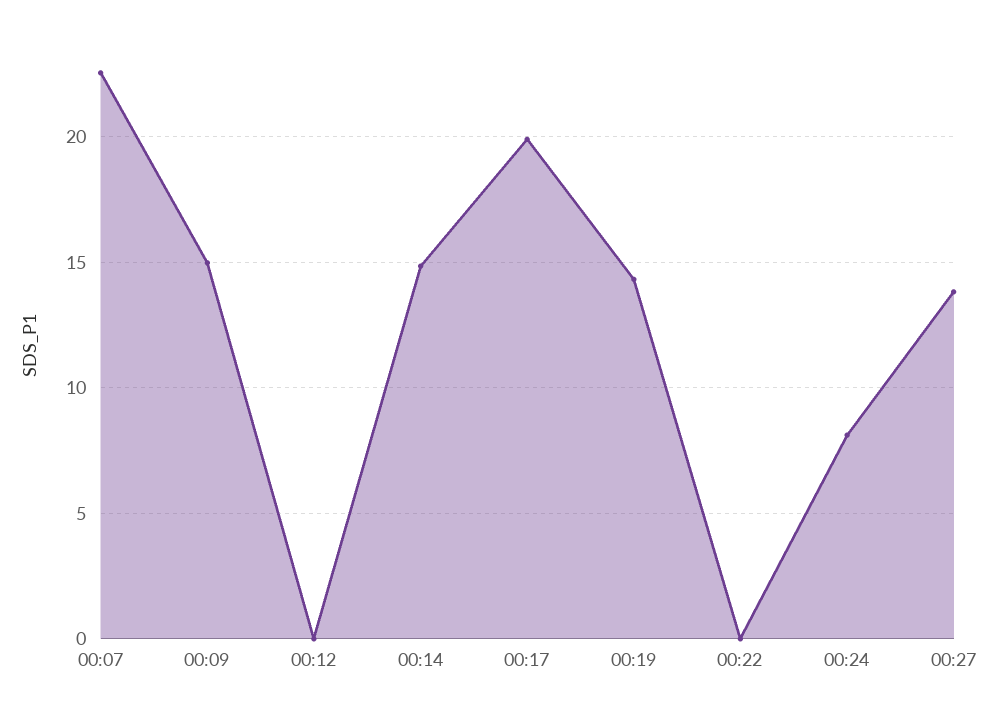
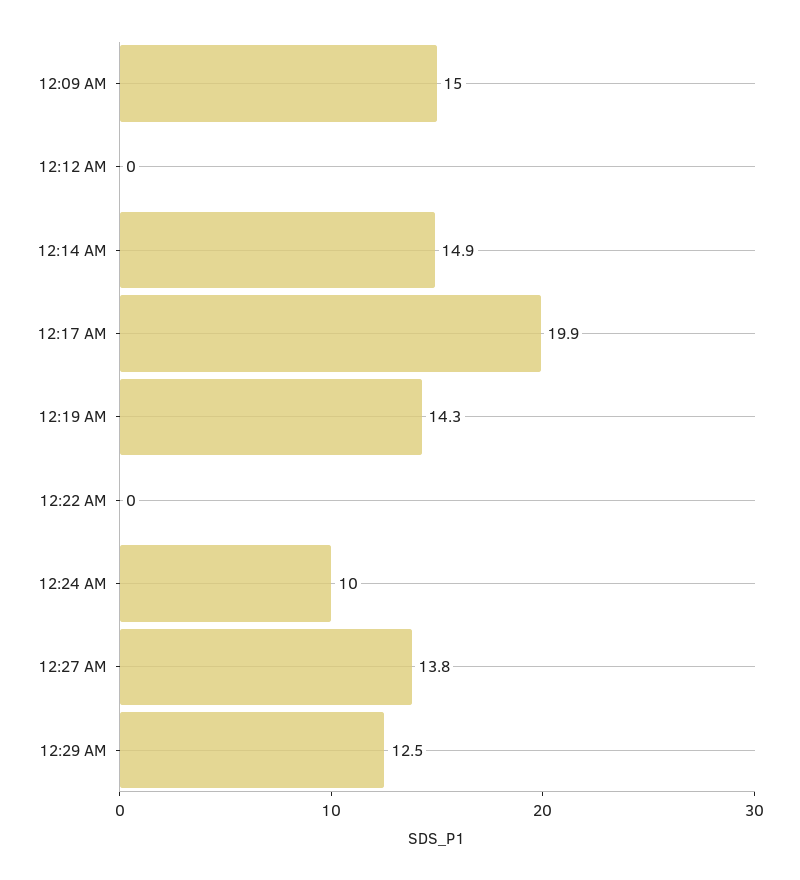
00:07: 22.5 -> none
00:24: 8 -> 10
12:29 AM: none -> 12.5

